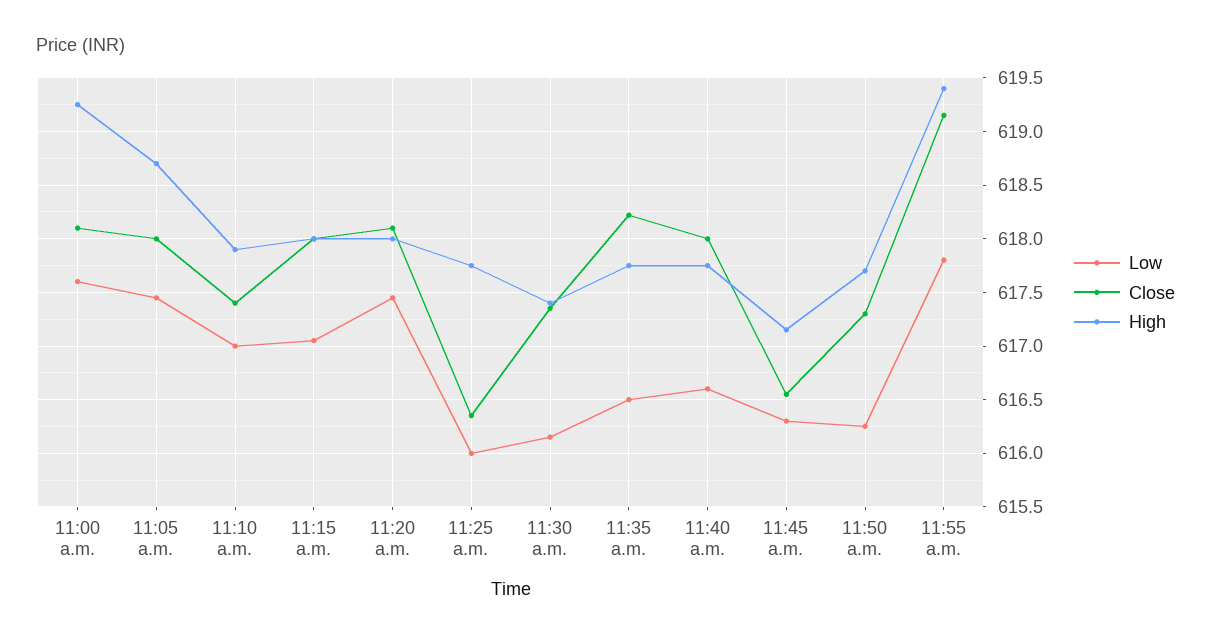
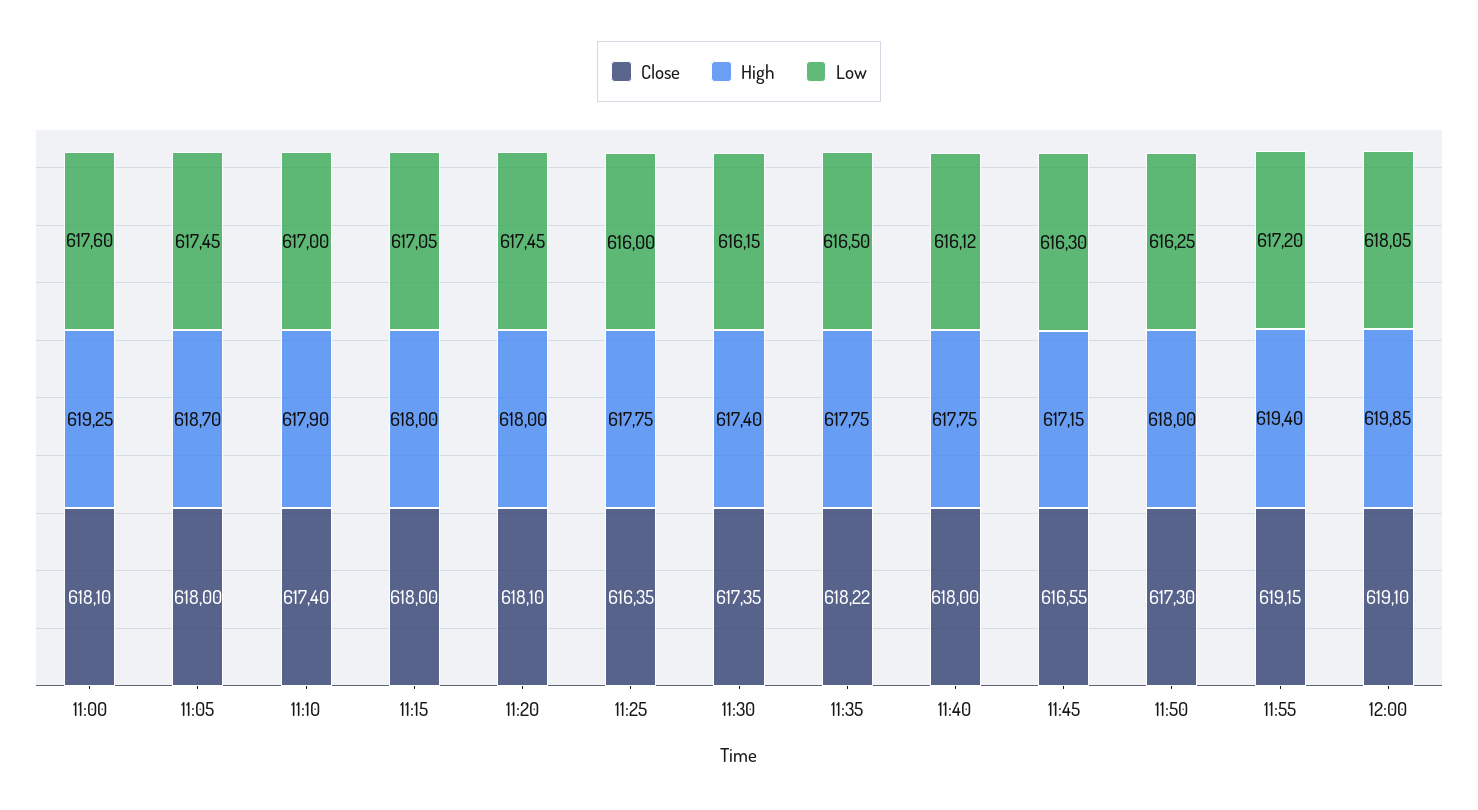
Low, 11:40 a.m.: 616.6 -> 616.12
High, 11:50 a.m.: 617.7 -> 618
Low, 11:55 a.m.: 617.8 -> 617.2
Close, 12:00: none -> 619.1
High, 12:00: none -> 619.85
Low, 12:00: none -> 618.05

